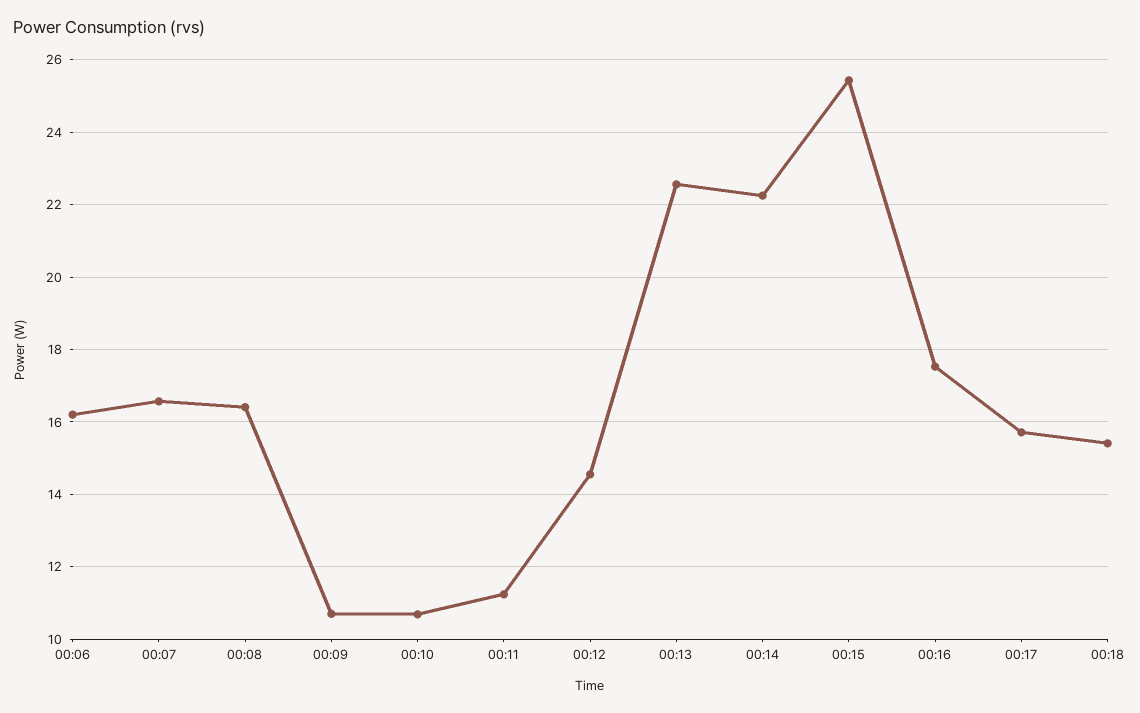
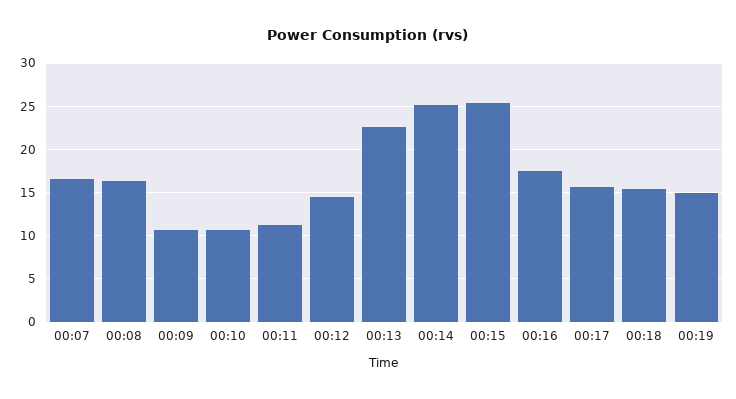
00:06: 16.2 -> none
00:14: 22.2 -> 25
00:19: none -> 15

